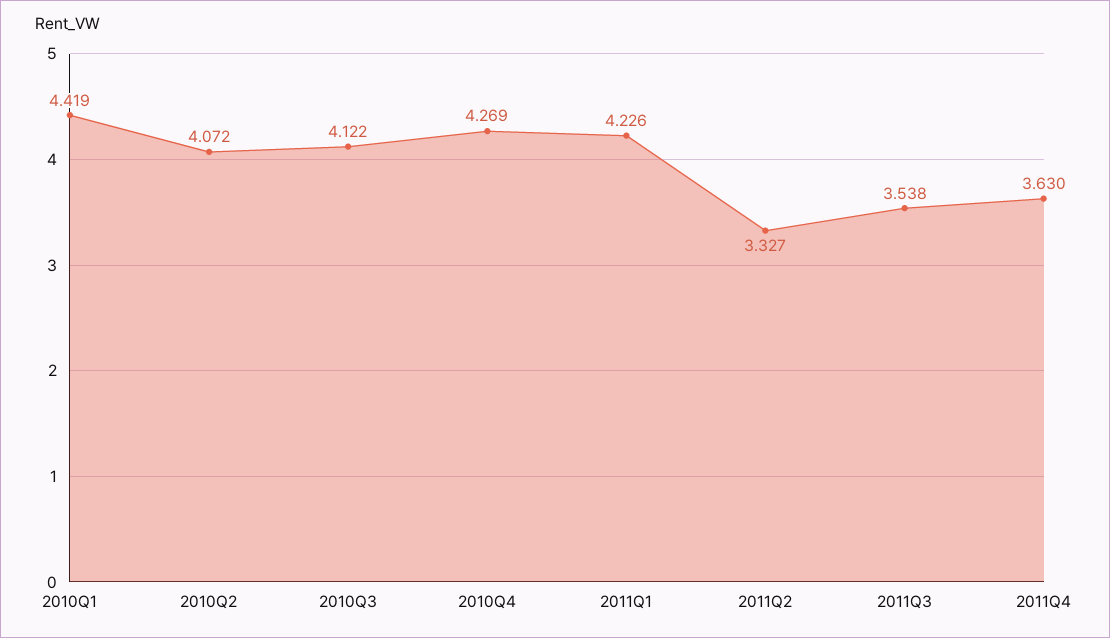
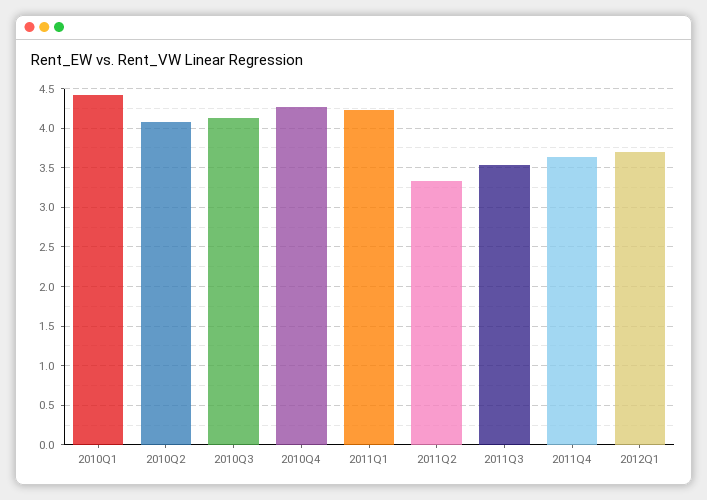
2012Q1: none -> 3.7

